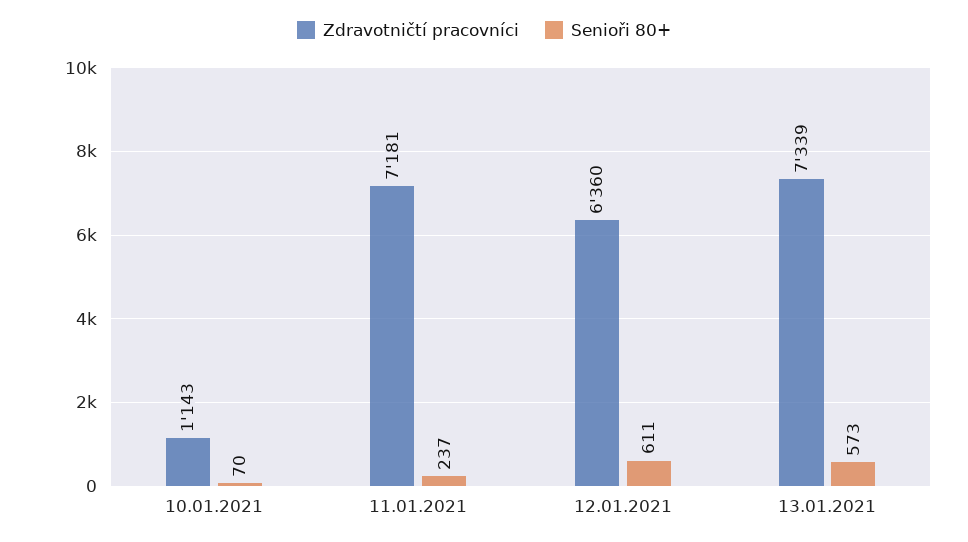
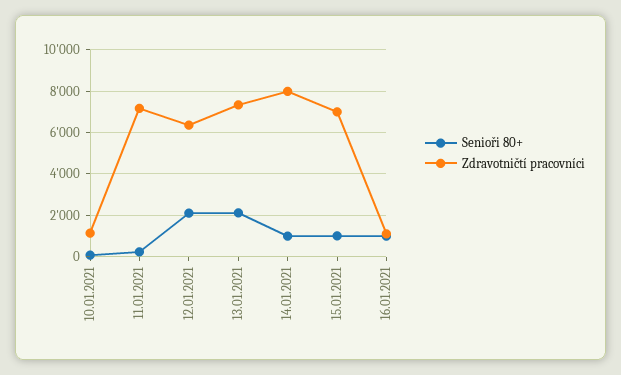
Senioři 80+, 12.01.2021: 611 -> 2000
Senioři 80+, 13.01.2021: 573 -> 2000
Senioři 80+, 14.01.2021: none -> 1000
Zdravotničtí pracovníci, 14.01.2021: none -> 8000
Senioři 80+, 15.01.2021: none -> 1000
Zdravotničtí pracovníci, 15.01.2021: none -> 7000
Senioři 80+, 16.01.2021: none -> 1000
Zdravotničtí pracovníci, 16.01.2021: none -> 1000

